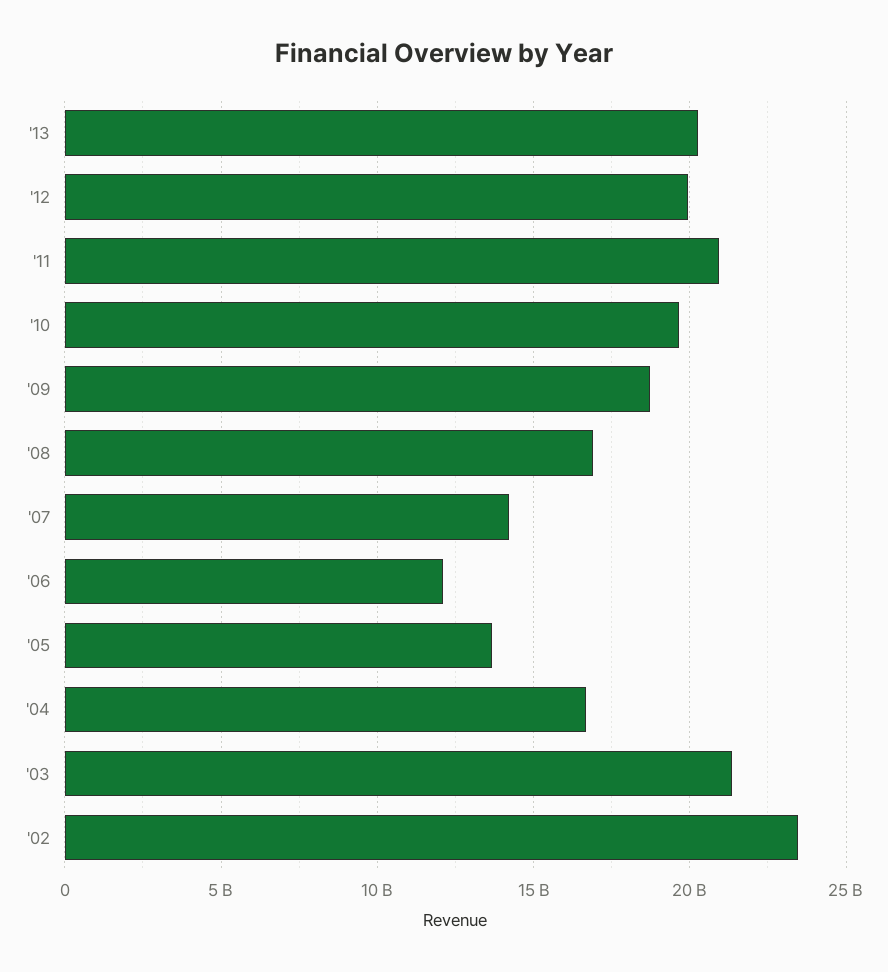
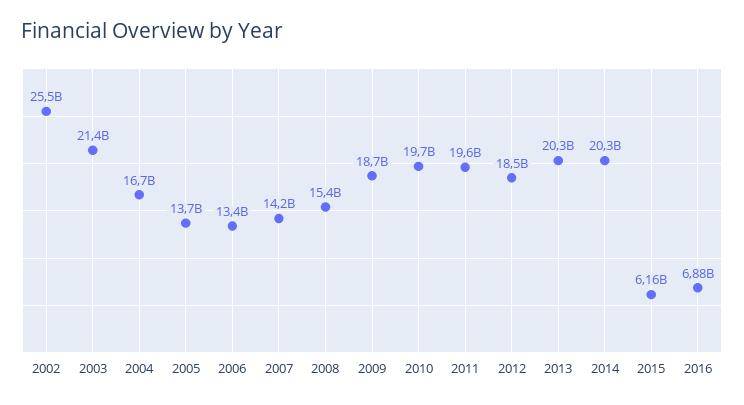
'12: 20000000000 -> 18500000000
'11: 21000000000 -> 19600000000
'08: 17000000000 -> 15400000000
'06: 12000000000 -> 13400000000
'02: 23500000000 -> 25500000000
2014: none -> 20300000000
2015: none -> 6160000000
2016: none -> 6880000000

